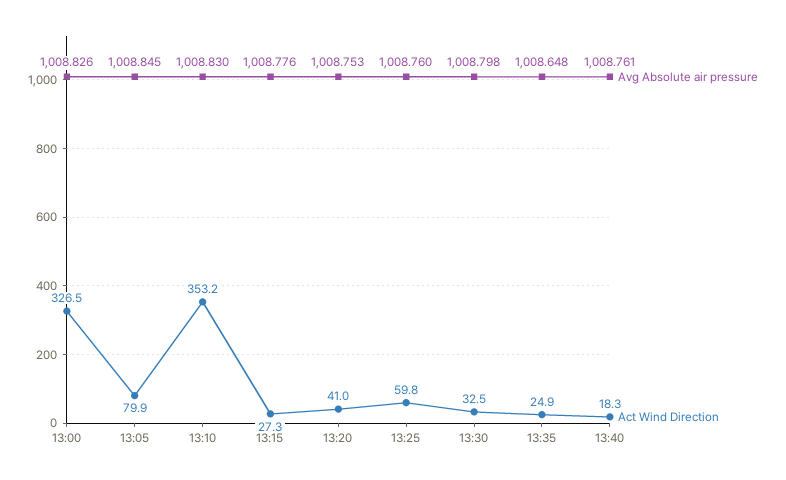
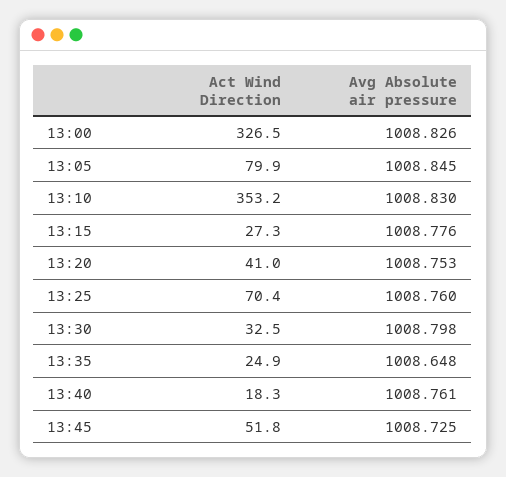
Act Wind Direction, 13:25: 59.8 -> 70.4
Act Wind Direction, 13:45: none -> 51.8
Avg Absolute air pressure, 13:45: none -> 1008.725

